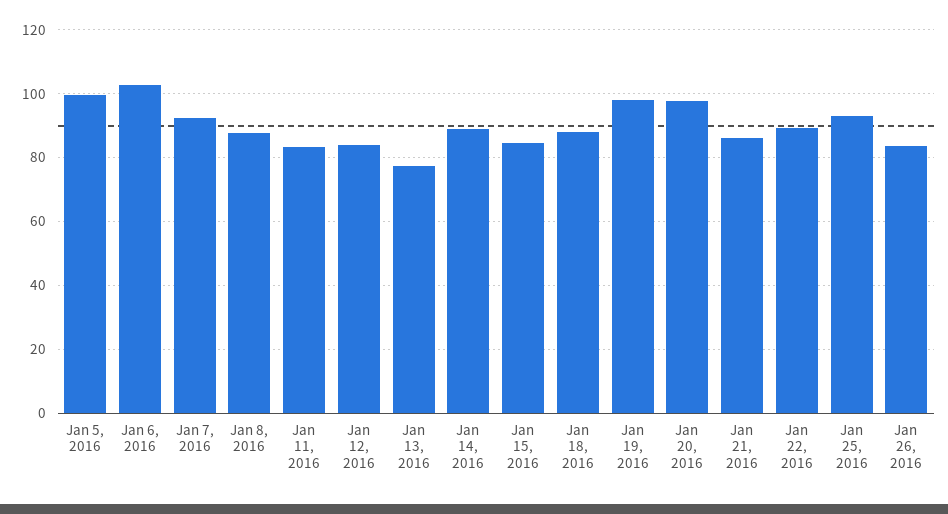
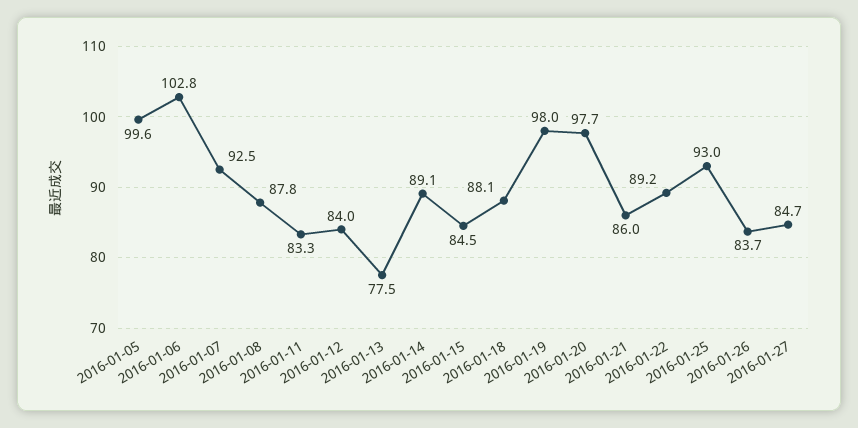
2016-01-27: none -> 84.7

